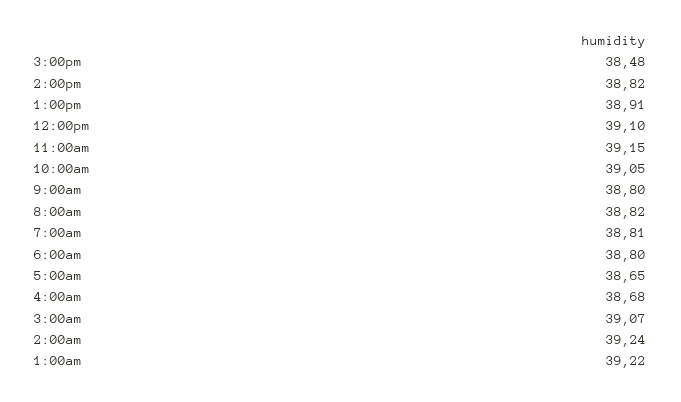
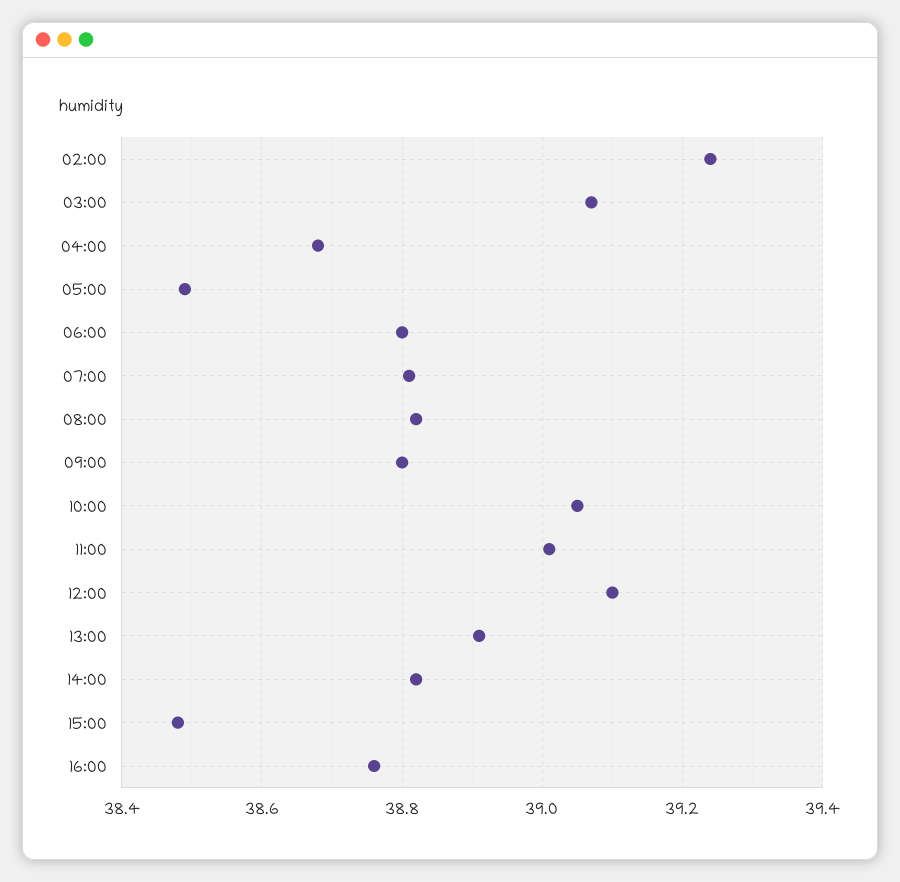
11:00am: 39.15 -> 39
5:00am: 38.65 -> 38.5
1:00am: 39.22 -> none
16:00: none -> 38.75

